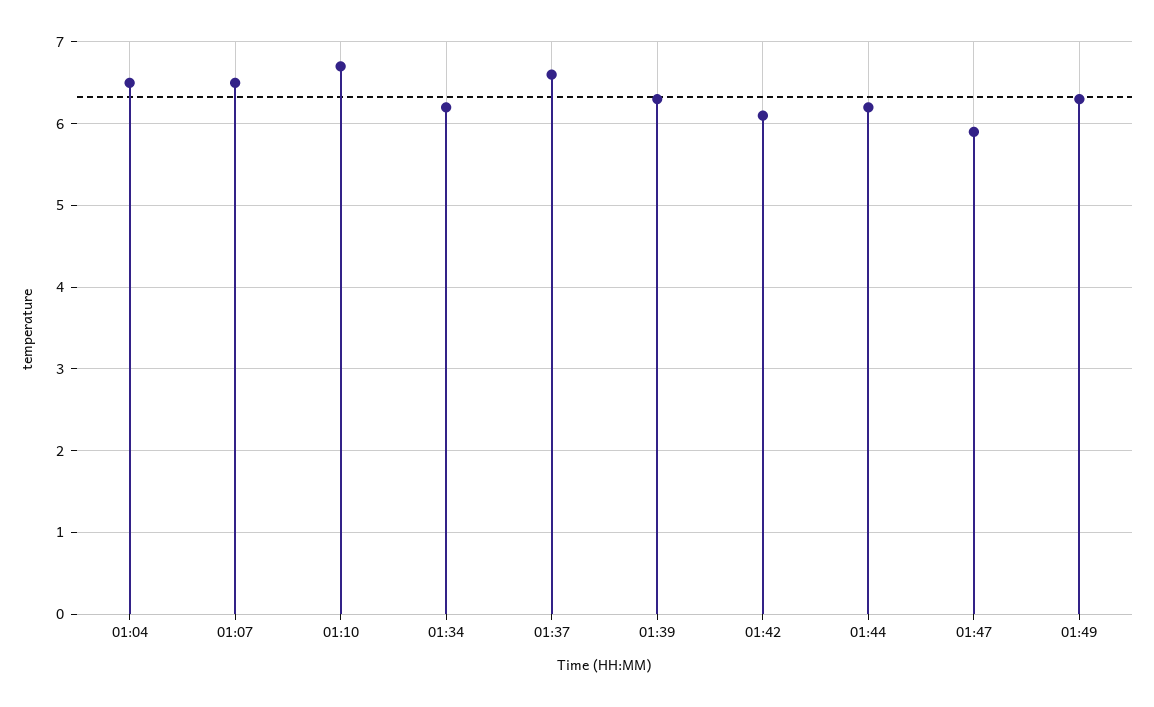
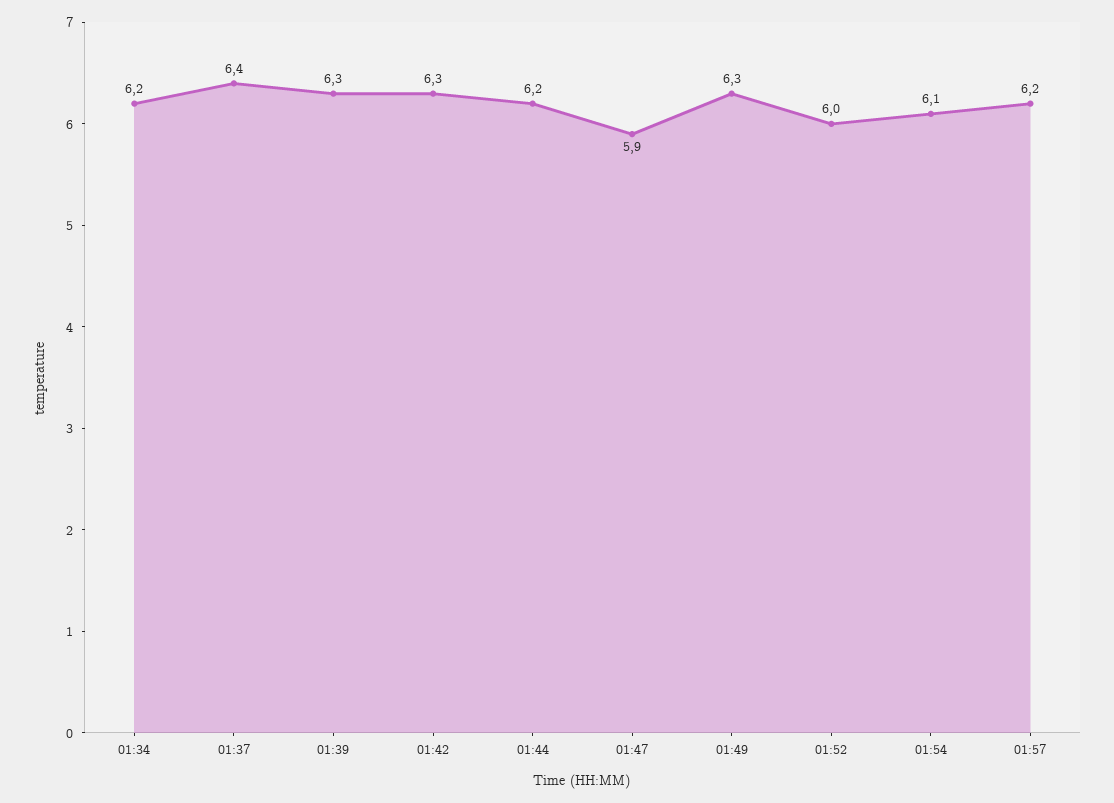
01:04: 6.5 -> none
01:07: 6.5 -> none
01:10: 6.7 -> none
01:37: 6.6 -> 6.4
01:42: 6.1 -> 6.3
01:52: none -> 6
01:54: none -> 6.1
01:57: none -> 6.2

